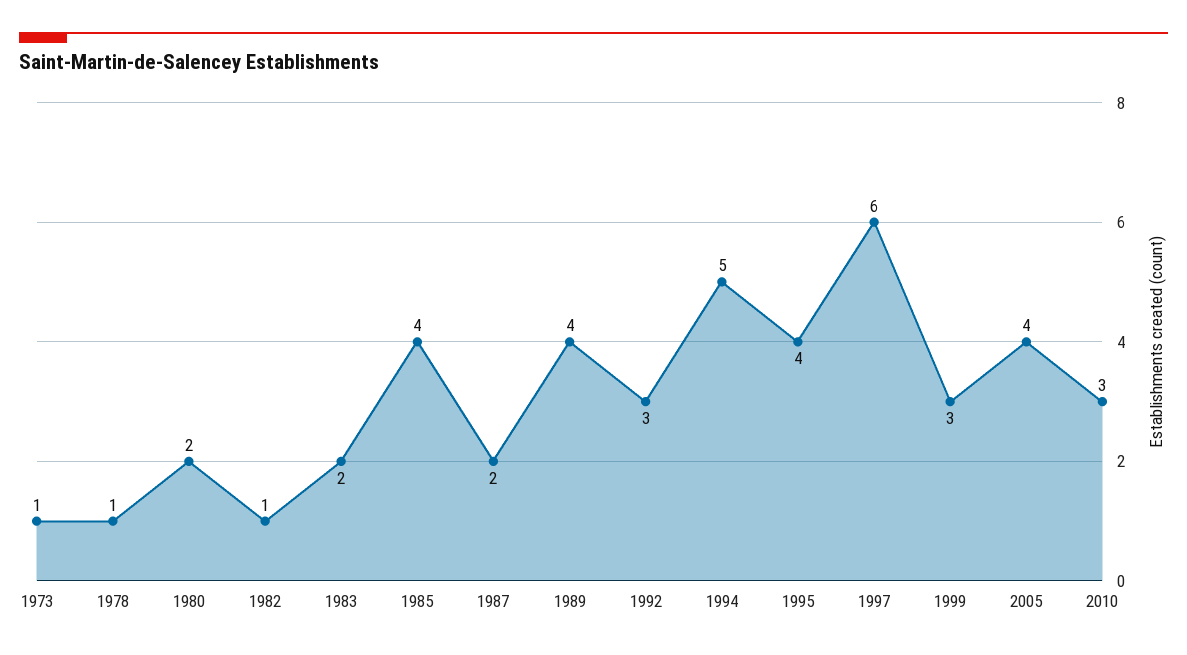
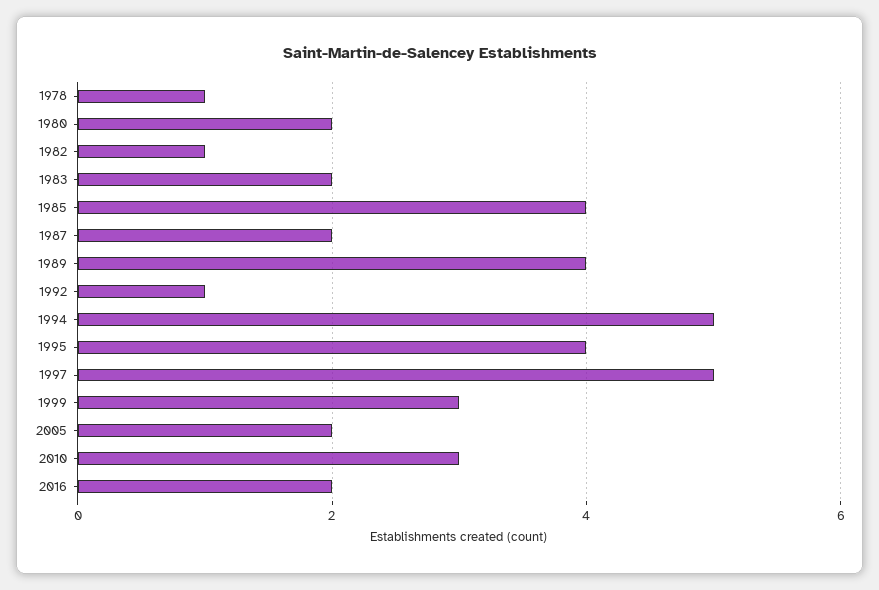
1973: 1 -> none
1992: 3 -> 1
1997: 6 -> 5
2005: 4 -> 2
2016: none -> 2

